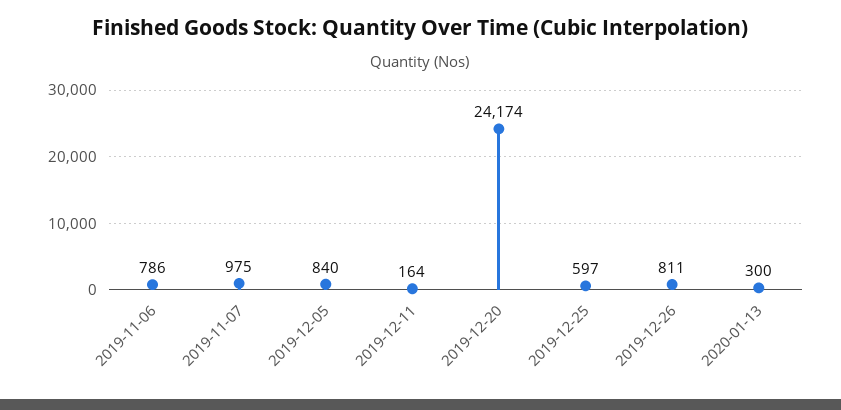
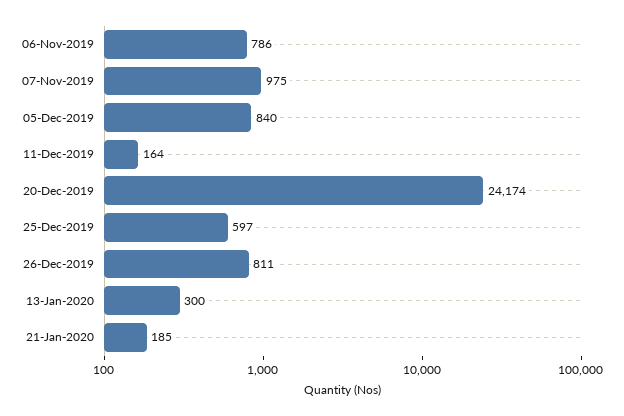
21-Jan-2020: none -> 185

